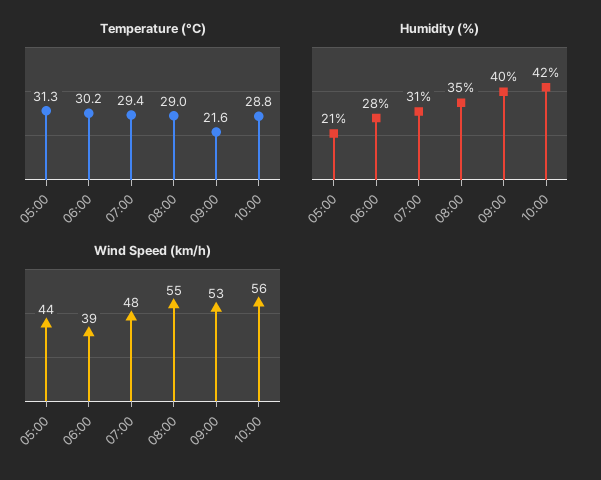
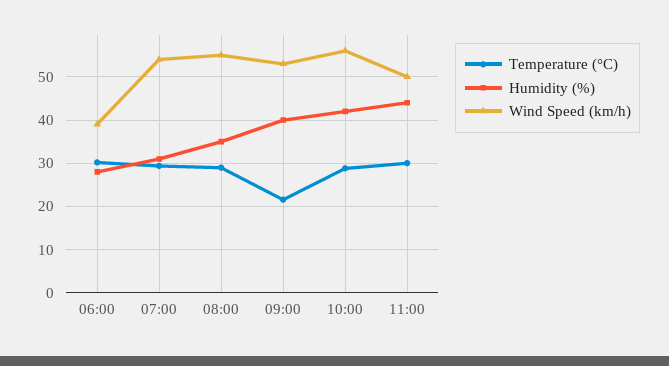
Temperature (°C), 05:00: 31.3 -> none
Humidity (%), 05:00: 21 -> none
Wind Speed (km/h), 05:00: 44 -> none
Wind Speed (km/h), 07:00: 48 -> 54
Temperature (°C), 11:00: none -> 30
Humidity (%), 11:00: none -> 44
Wind Speed (km/h), 11:00: none -> 50

